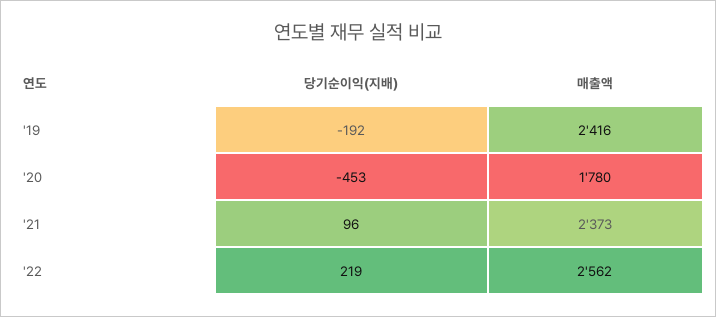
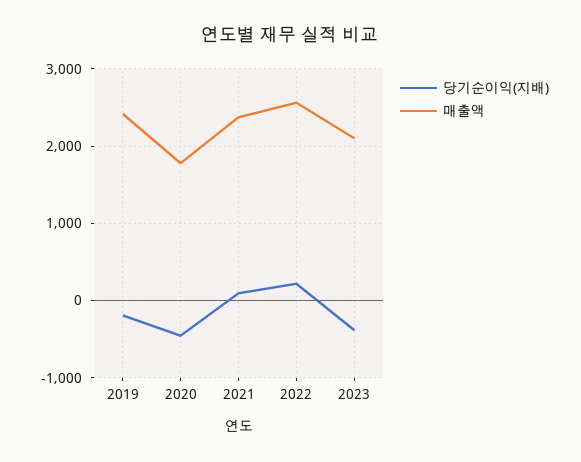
당기순이익(지배), 2023: none -> -400
매출액, 2023: none -> 2100

